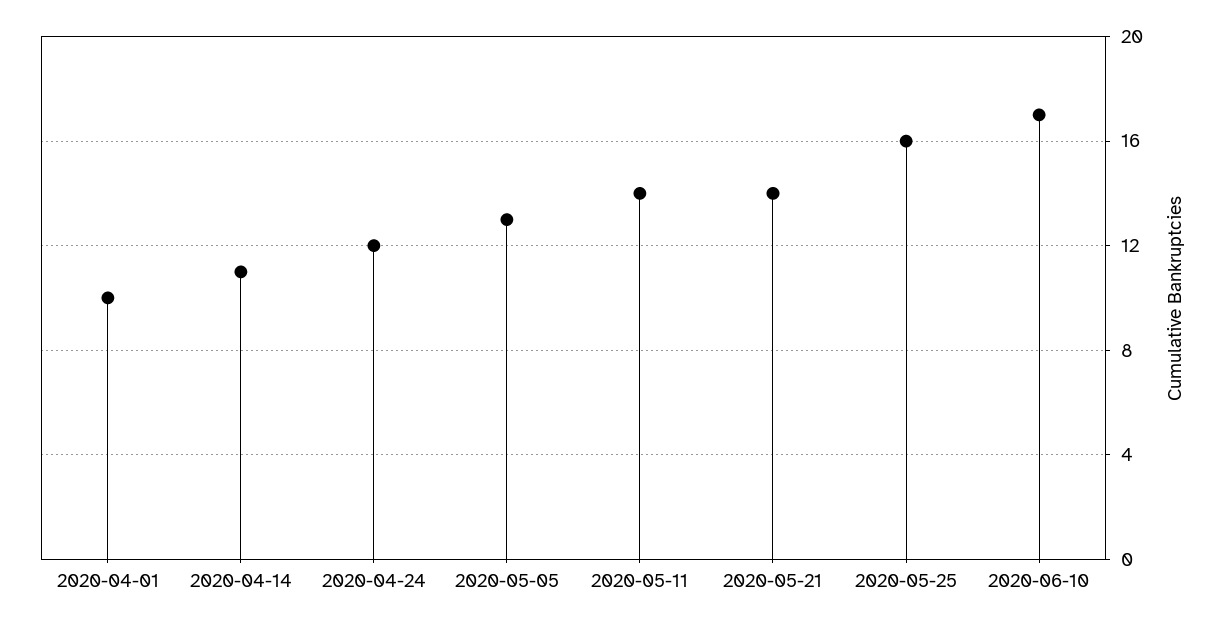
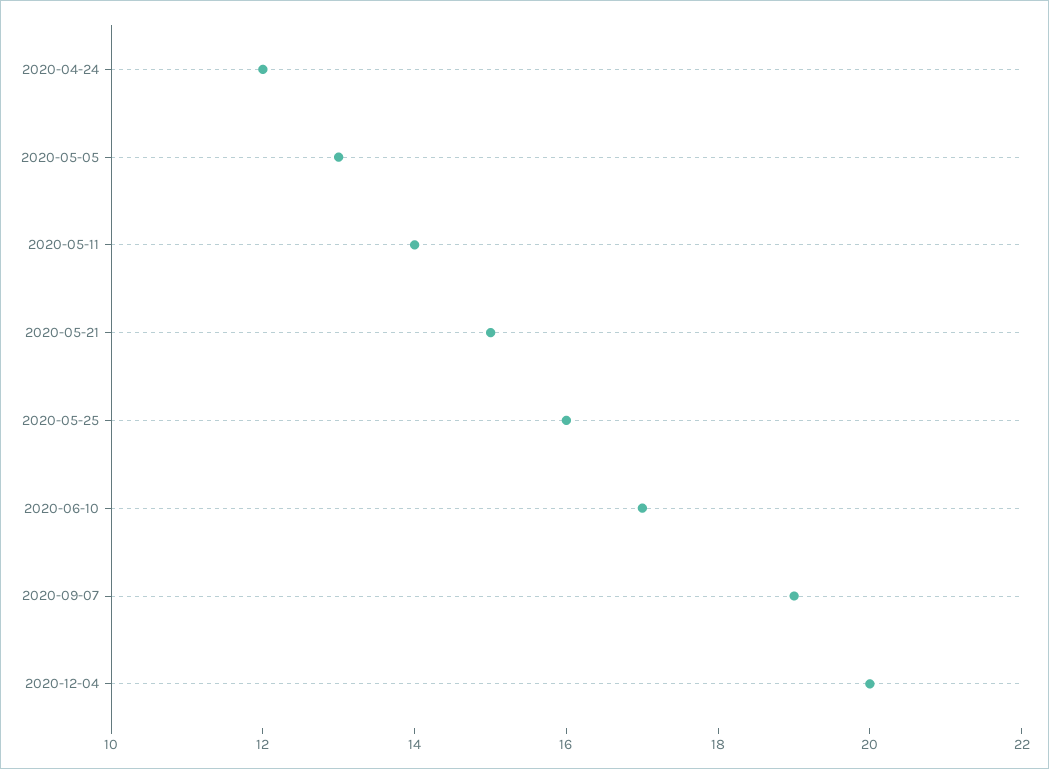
2020-04-01: 10 -> none
2020-04-14: 11 -> none
2020-05-21: 14 -> 15
2020-09-07: none -> 19
2020-12-04: none -> 20

